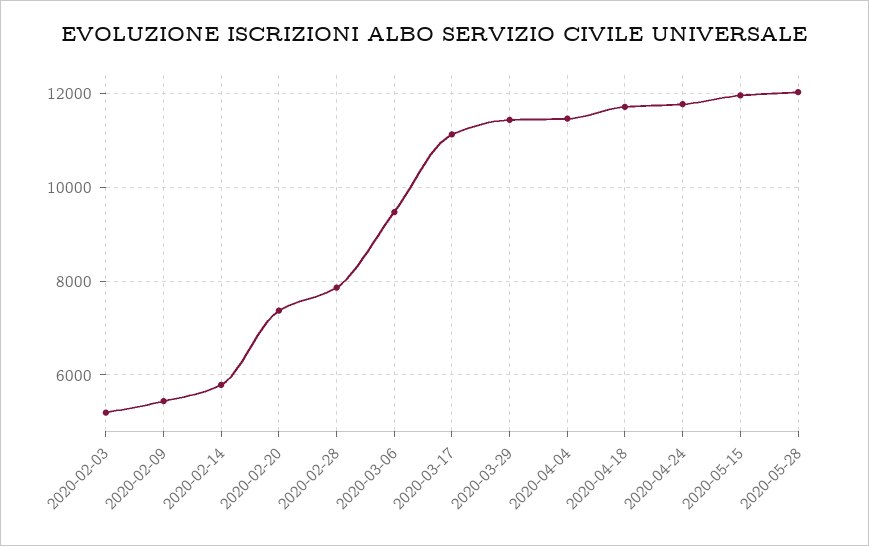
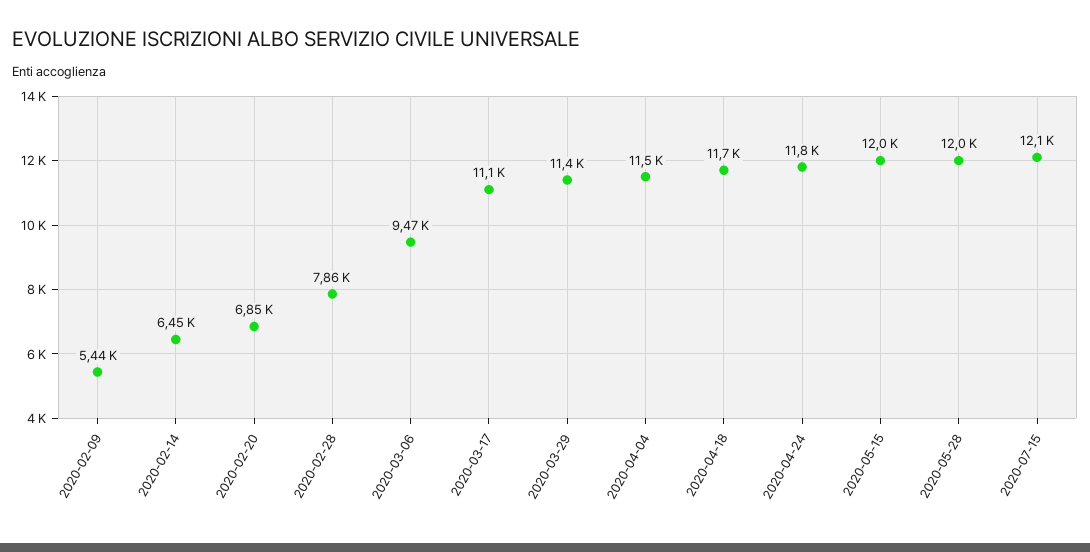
2020-02-03: 5200 -> none
2020-02-14: 5800 -> 6450
2020-02-20: 7400 -> 6850
2020-07-15: none -> 12100

